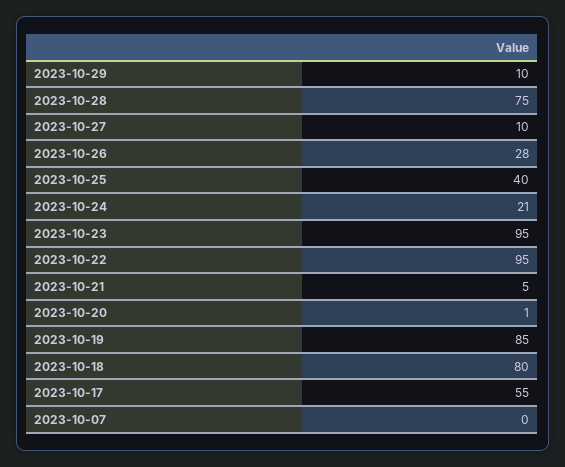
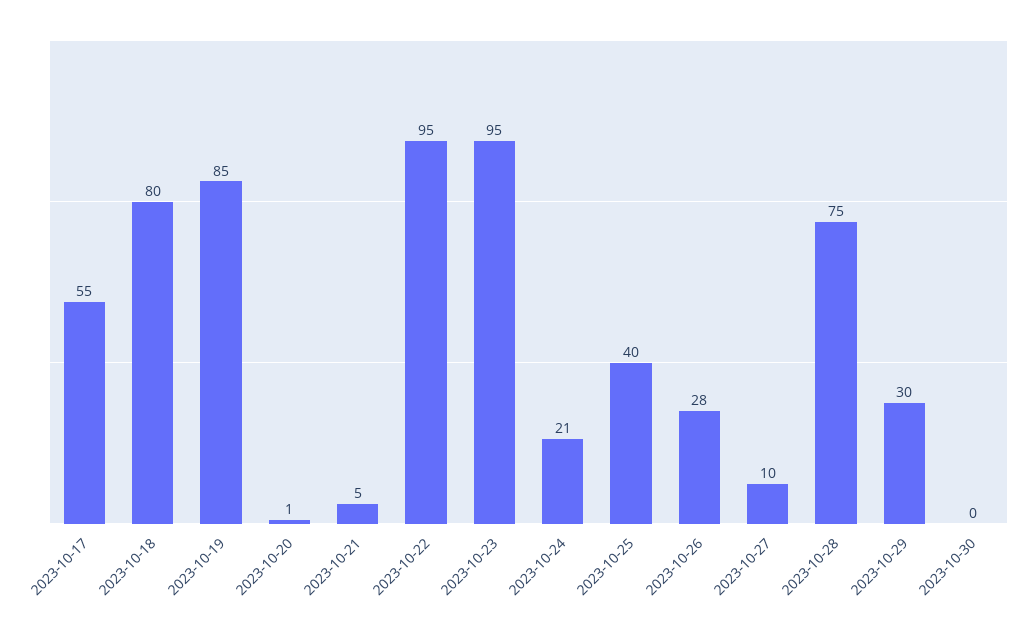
2023-10-29: 10 -> 30
2023-10-07: 0 -> none
2023-10-30: none -> 0

